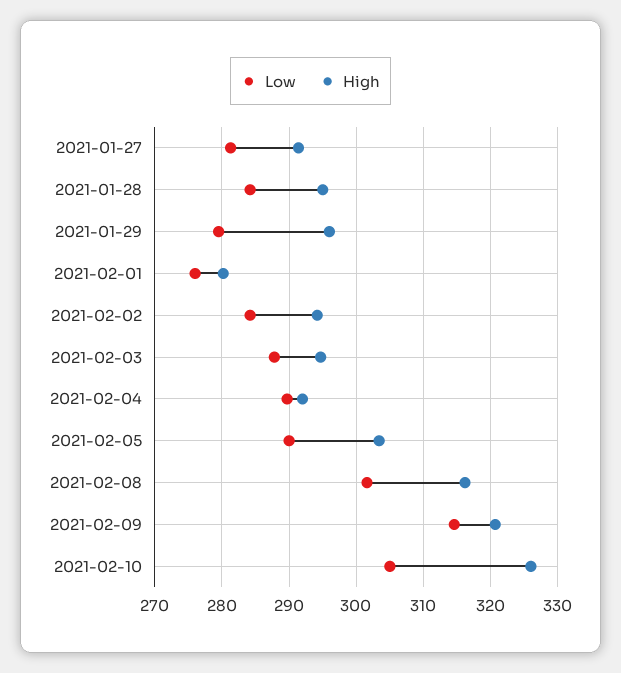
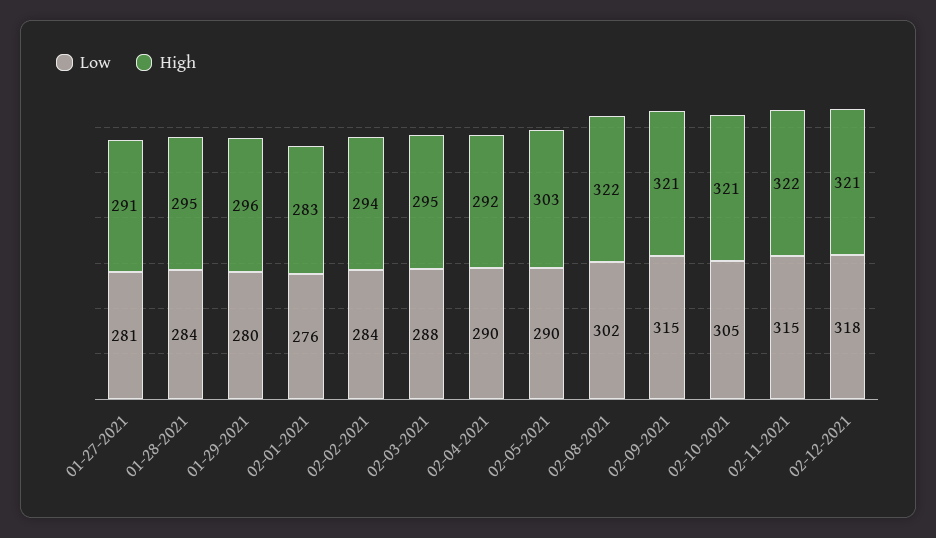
High, 2021-02-01: 280 -> 283
High, 2021-02-08: 316 -> 322
High, 2021-02-10: 326 -> 321
Low, 02-11-2021: none -> 315
High, 02-11-2021: none -> 322
Low, 02-12-2021: none -> 318
High, 02-12-2021: none -> 321

